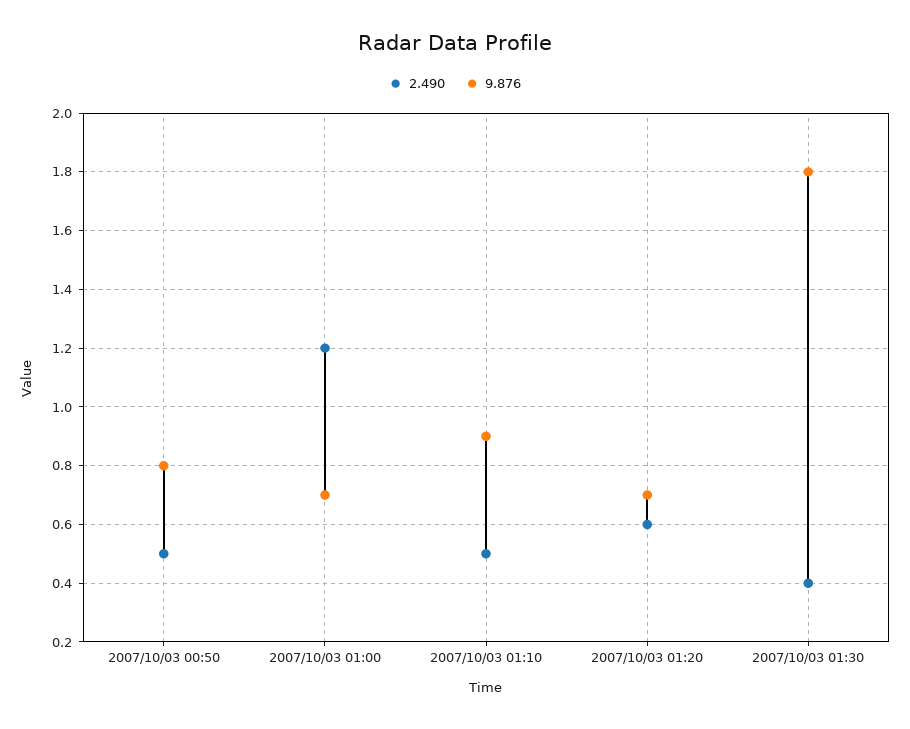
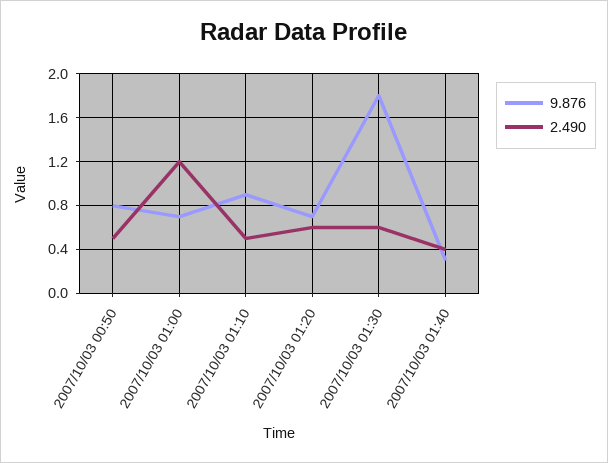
2.490, 2007/10/03 01:30: 0.4 -> 0.6
9.876, 2007/10/03 01:40: none -> 0.3
2.490, 2007/10/03 01:40: none -> 0.4

